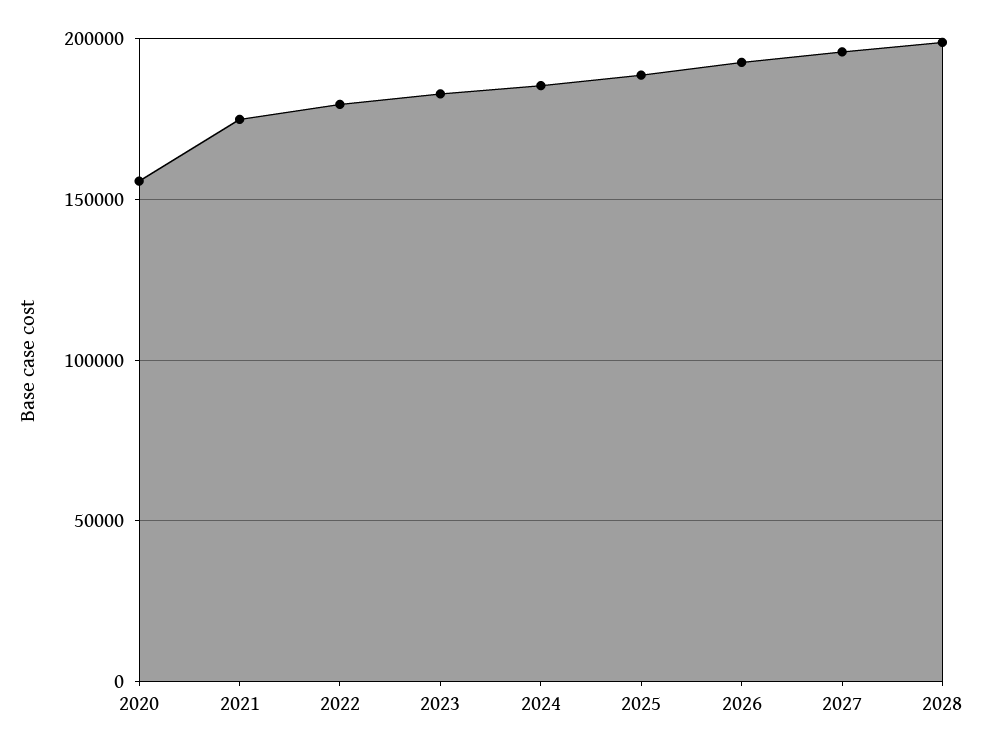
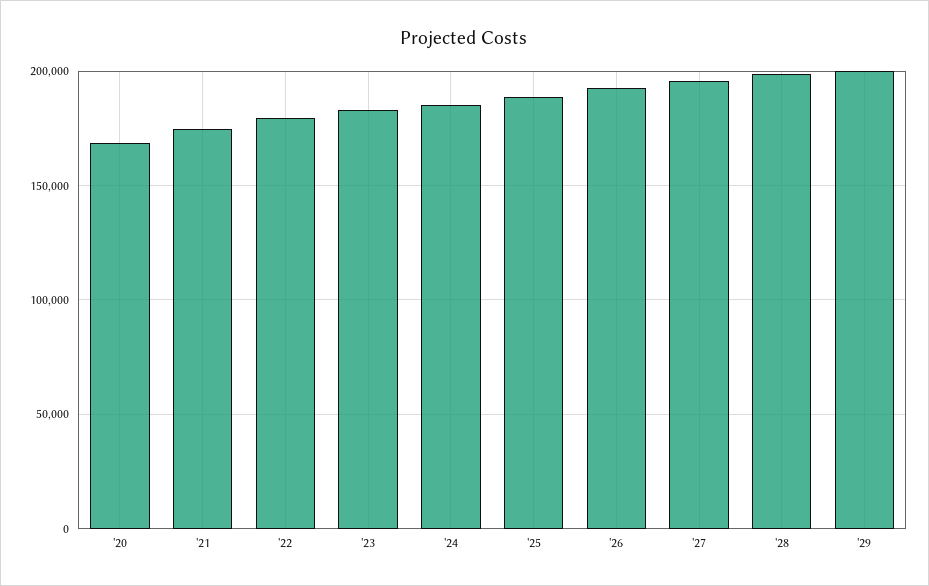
2020: 155000 -> 170000
'29: none -> 200000

